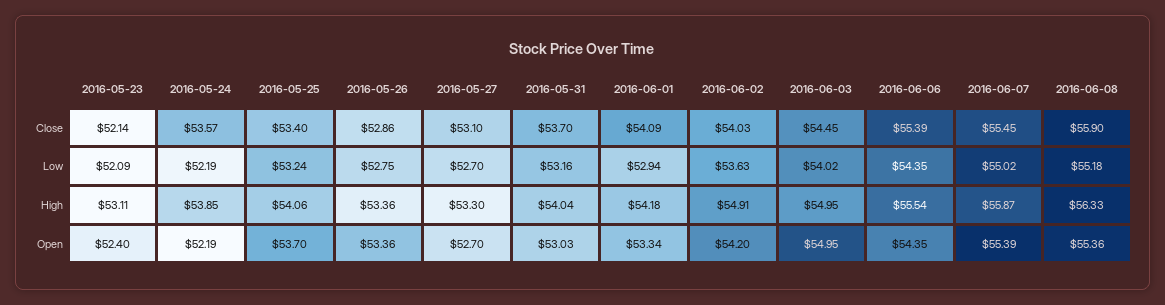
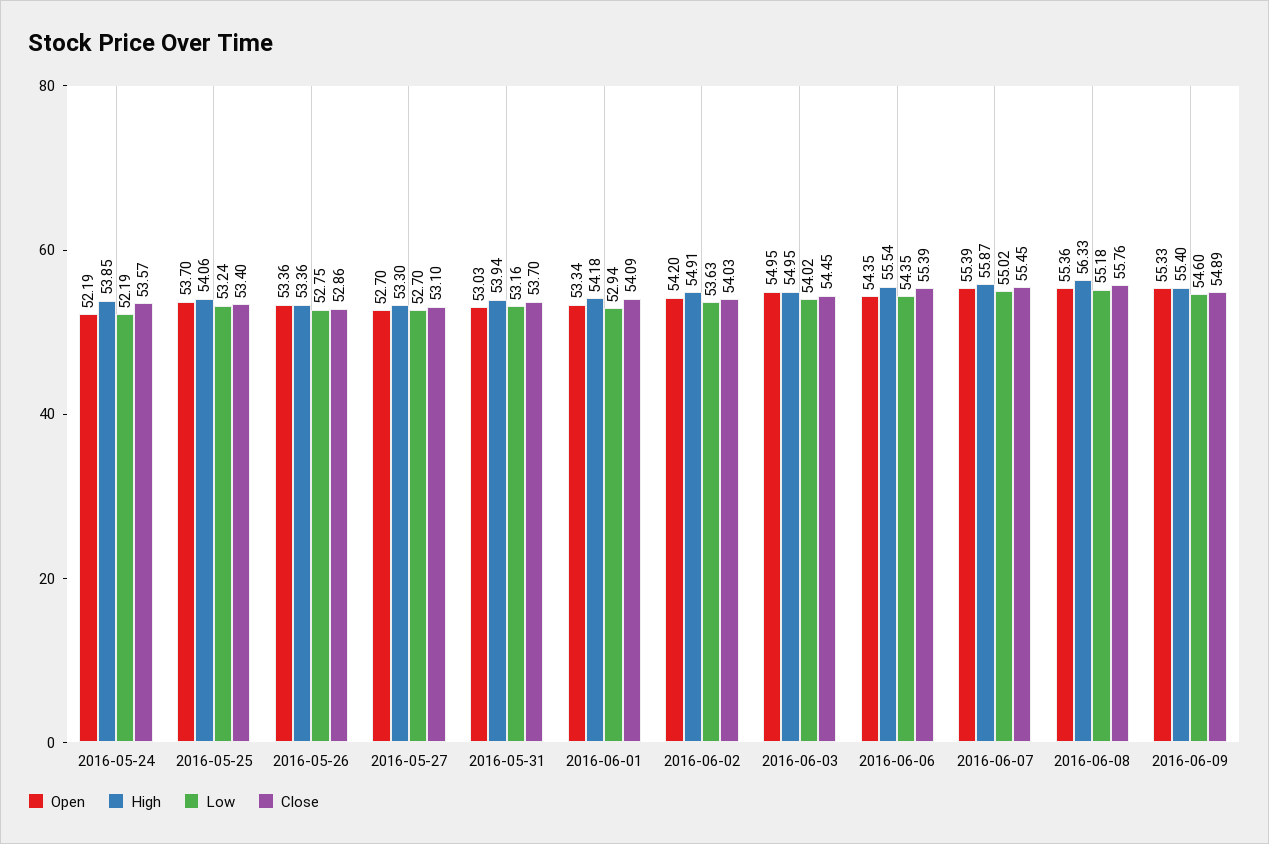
Close, 2016-05-23: 52.14 -> none
Close, 2016-06-08: 55.9 -> 55.76
Low, 2016-05-23: 52.09 -> none
High, 2016-05-23: 53.11 -> none
High, 2016-05-31: 54.04 -> 53.94
Open, 2016-05-23: 52.4 -> none
Open, 2016-06-09: none -> 55.33
High, 2016-06-09: none -> 55.4
Low, 2016-06-09: none -> 54.6
Close, 2016-06-09: none -> 54.89

